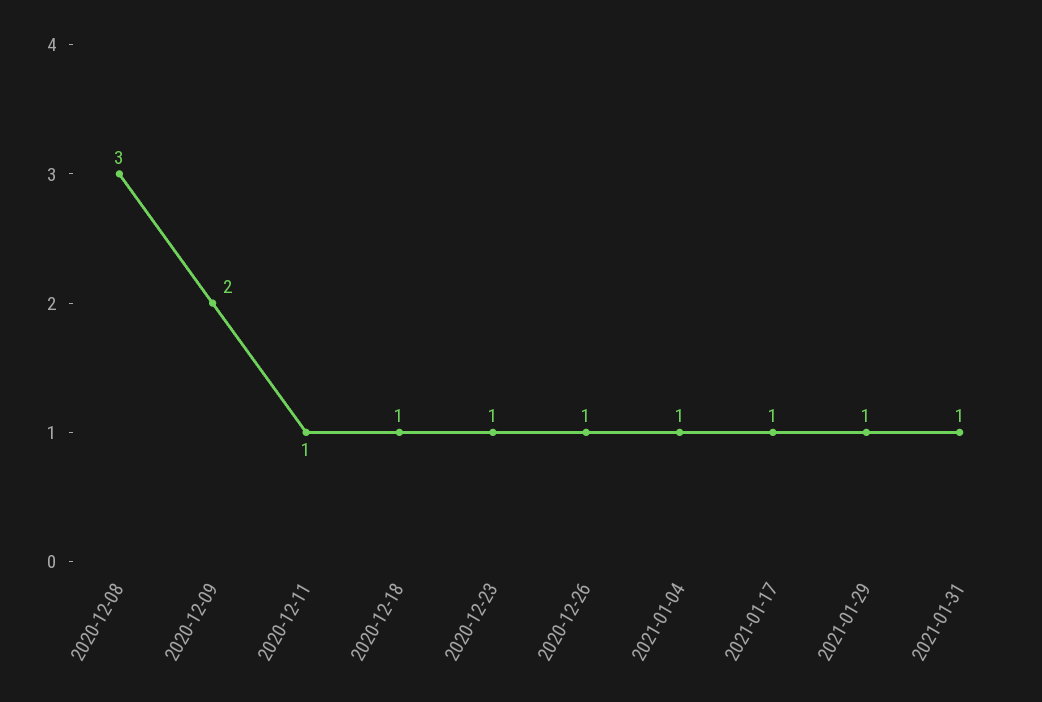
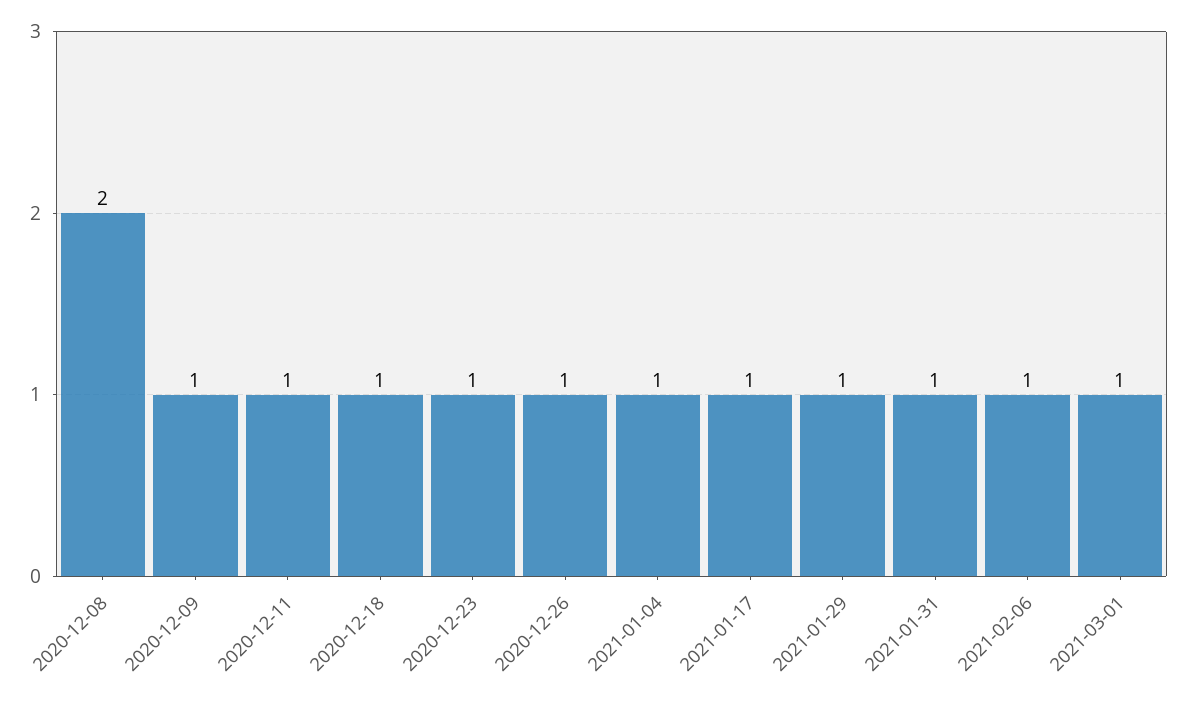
2020-12-08: 3 -> 2
2020-12-09: 2 -> 1
2021-02-06: none -> 1
2021-03-01: none -> 1

